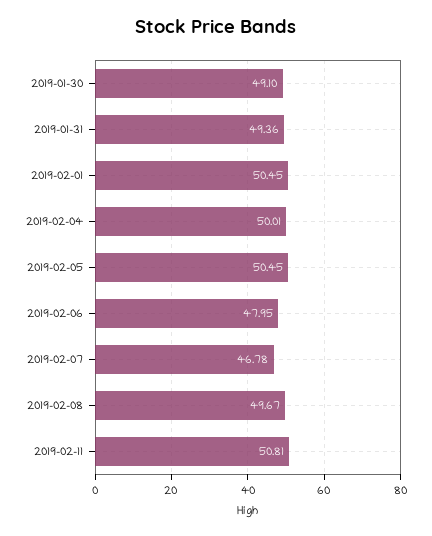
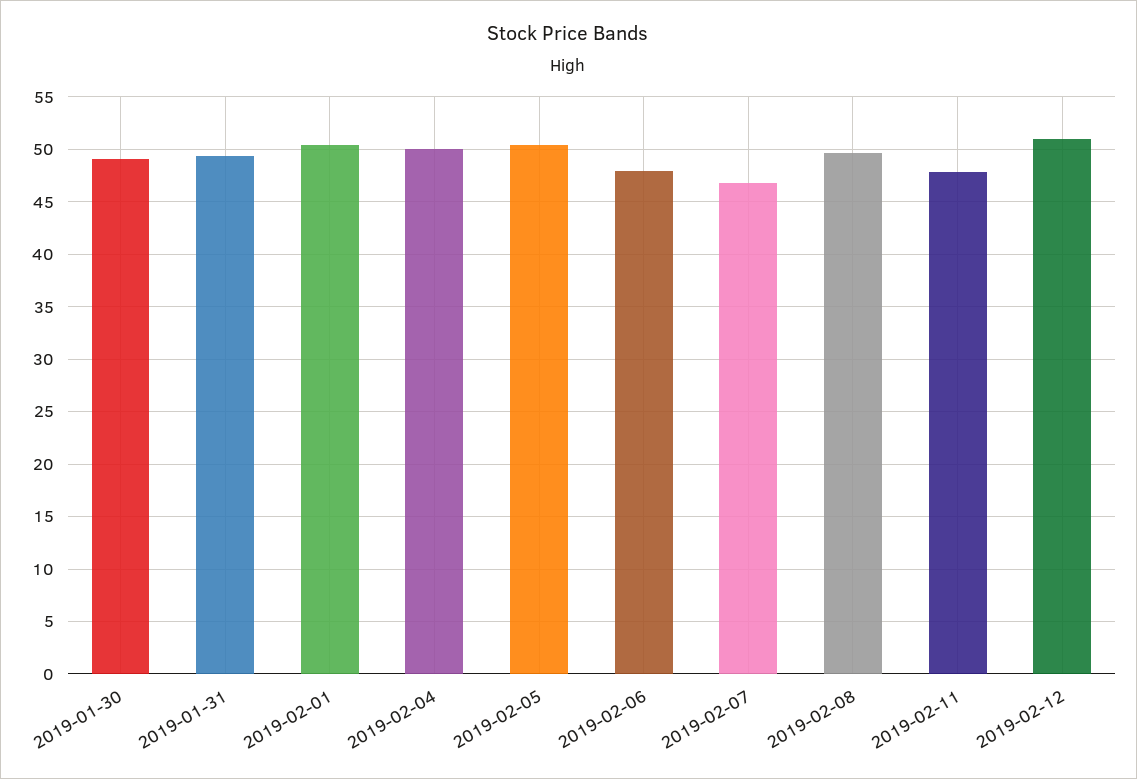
2019-02-11: 50.81 -> 48
2019-02-12: none -> 51

